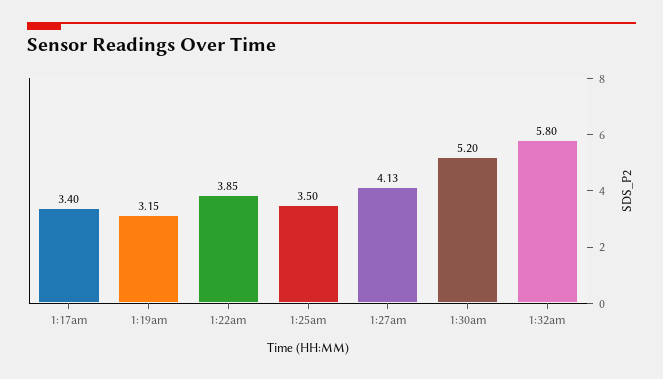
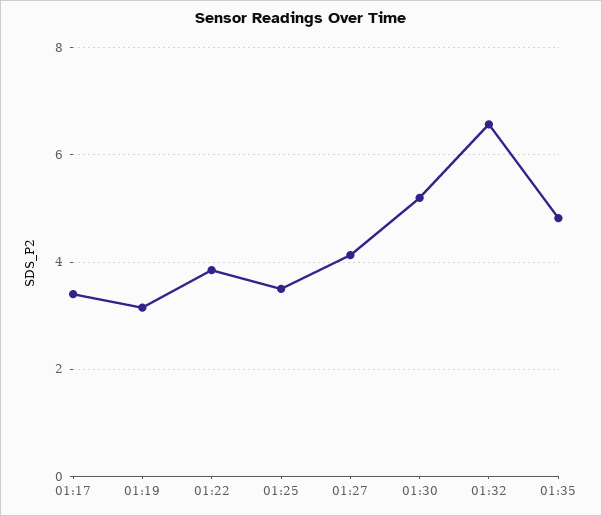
1:32am: 5.8 -> 6.6
01:35: none -> 4.8

